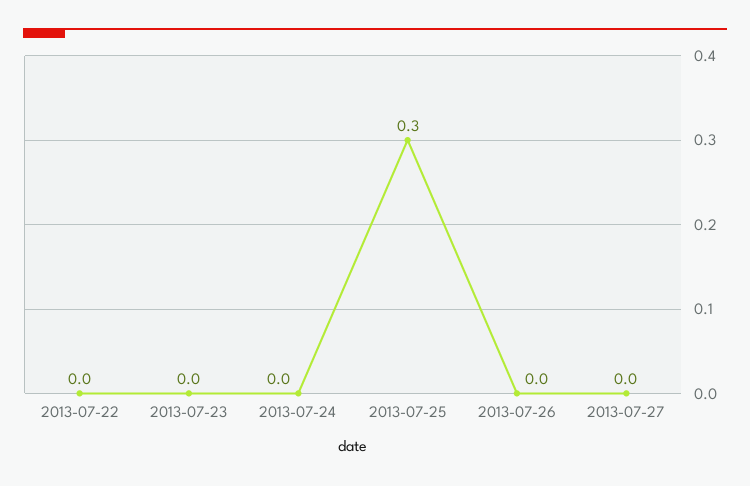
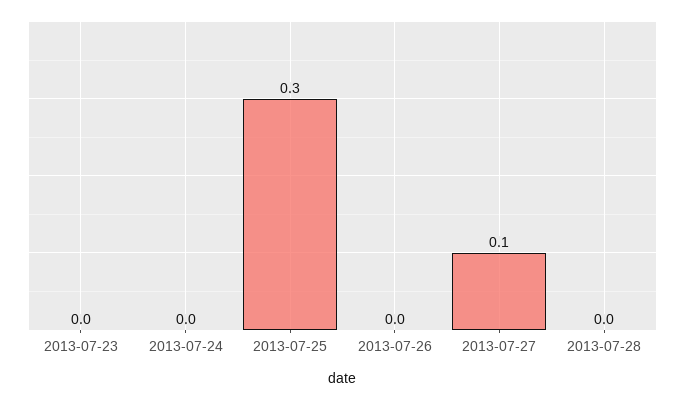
2013-07-22: 0 -> none
2013-07-27: 0 -> 0.1
2013-07-28: none -> 0

